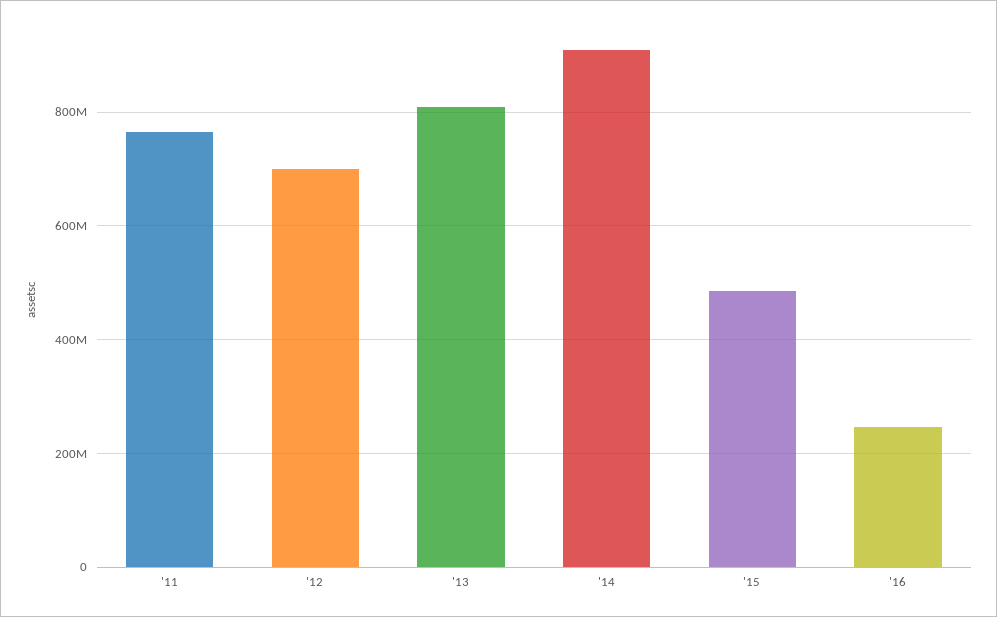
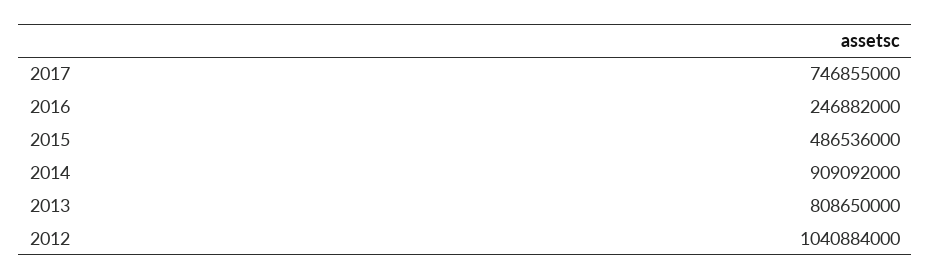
'11: 760000000 -> none
'12: 700000000 -> 1040884000
2017: none -> 746855000

